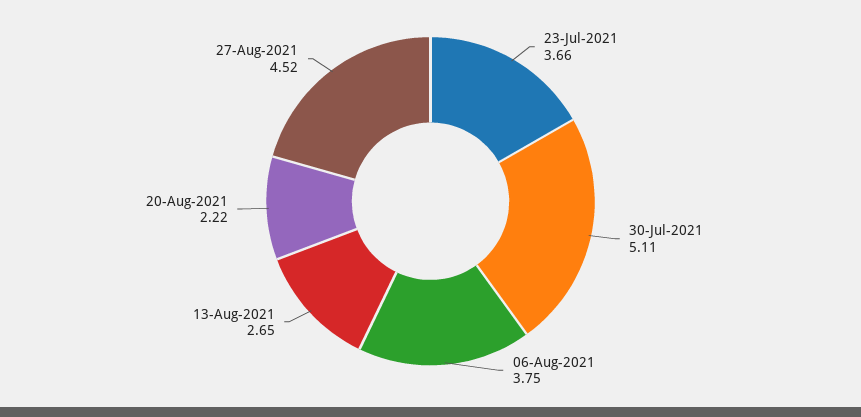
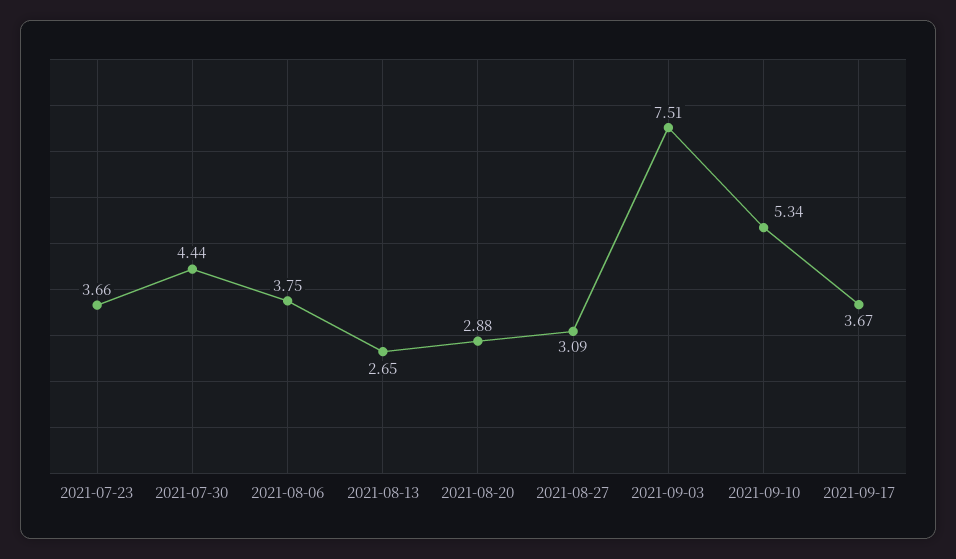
30-Jul-2021: 5.11 -> 4.44
20-Aug-2021: 2.22 -> 2.88
27-Aug-2021: 4.52 -> 3.09
2021-09-03: none -> 7.51
2021-09-10: none -> 5.34
2021-09-17: none -> 3.67

